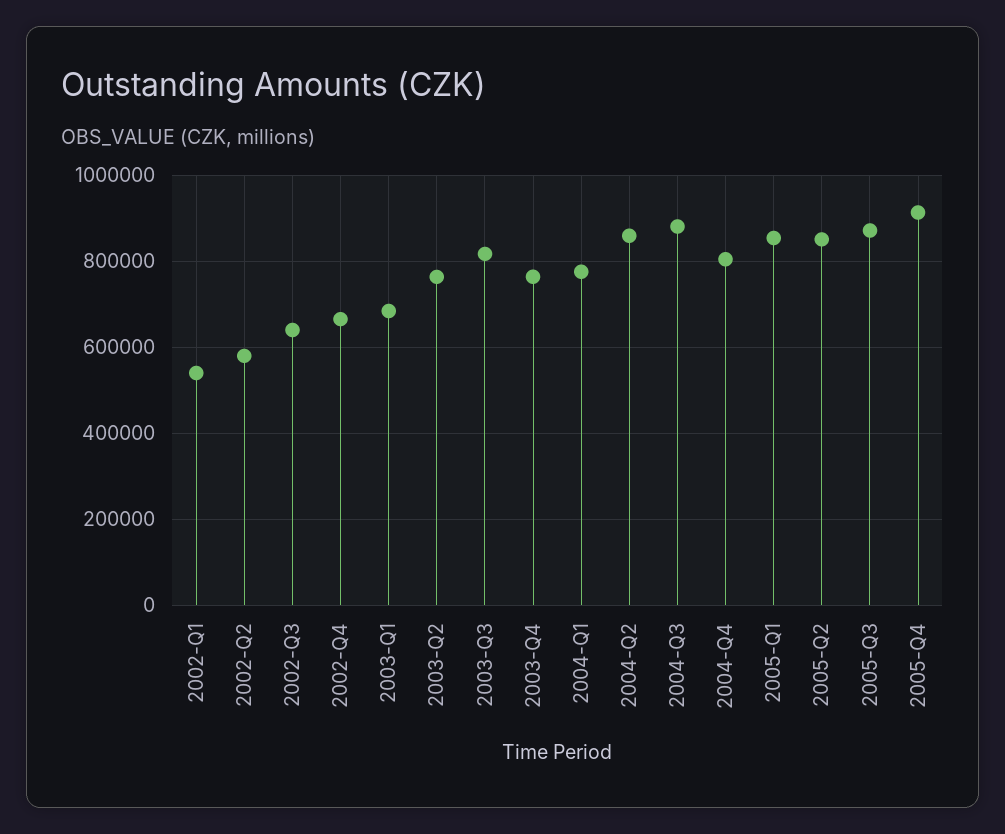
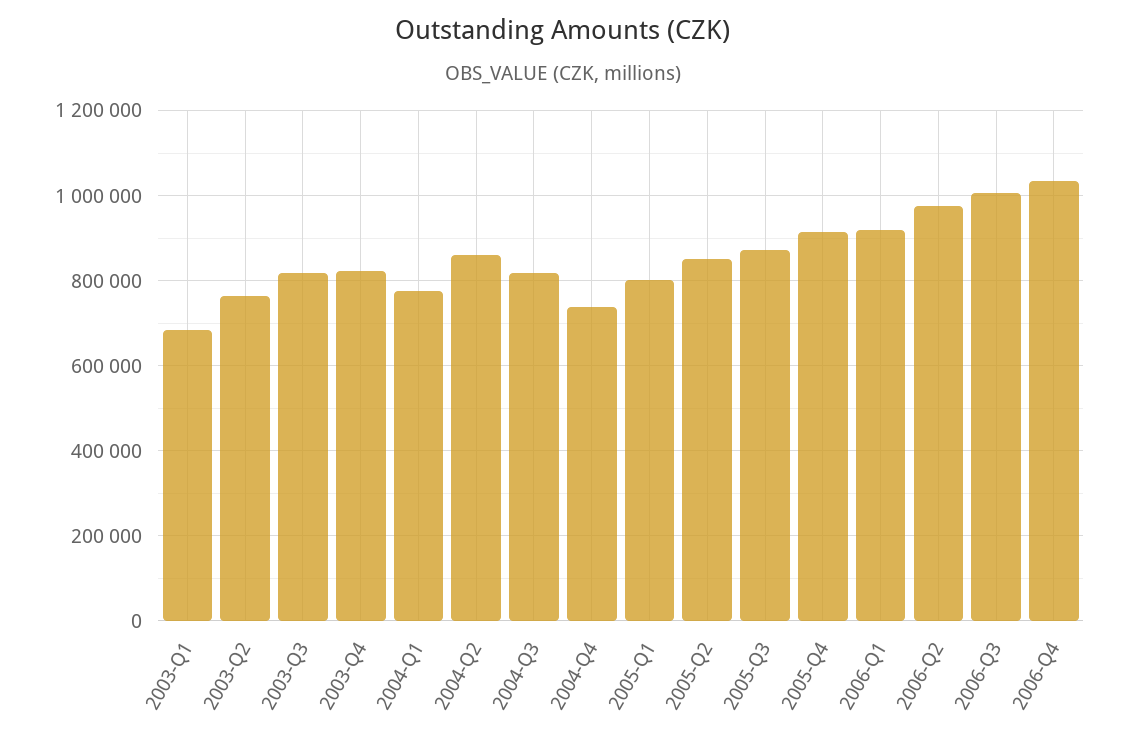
2002-Q1: 540000 -> none
2002-Q2: 580000 -> none
2002-Q3: 640000 -> none
2002-Q4: 660000 -> none
2003-Q4: 760000 -> 820000
2004-Q3: 880000 -> 820000
2004-Q4: 800000 -> 740000
2005-Q1: 860000 -> 800000
2006-Q1: none -> 920000
2006-Q2: none -> 980000
2006-Q3: none -> 1000000
2006-Q4: none -> 1040000

